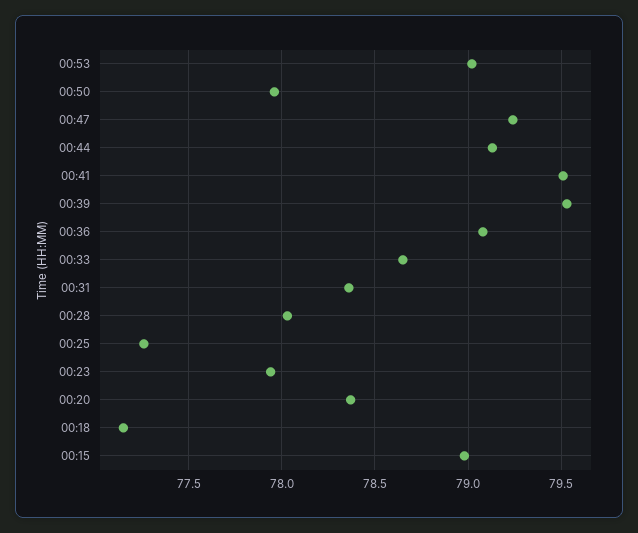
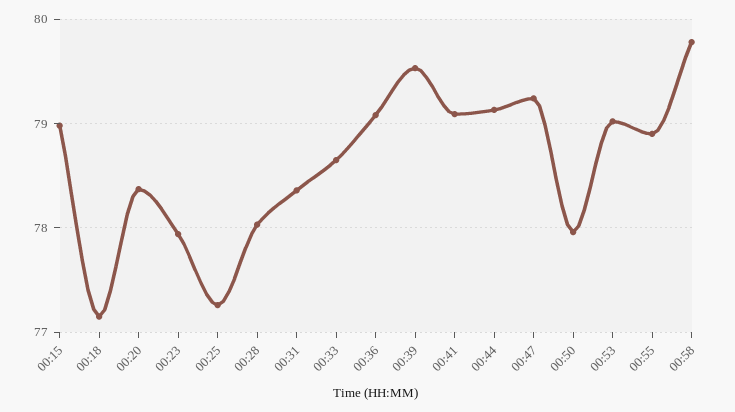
00:41: 79.5 -> 79.1
00:55: none -> 78.9
00:58: none -> 79.8

